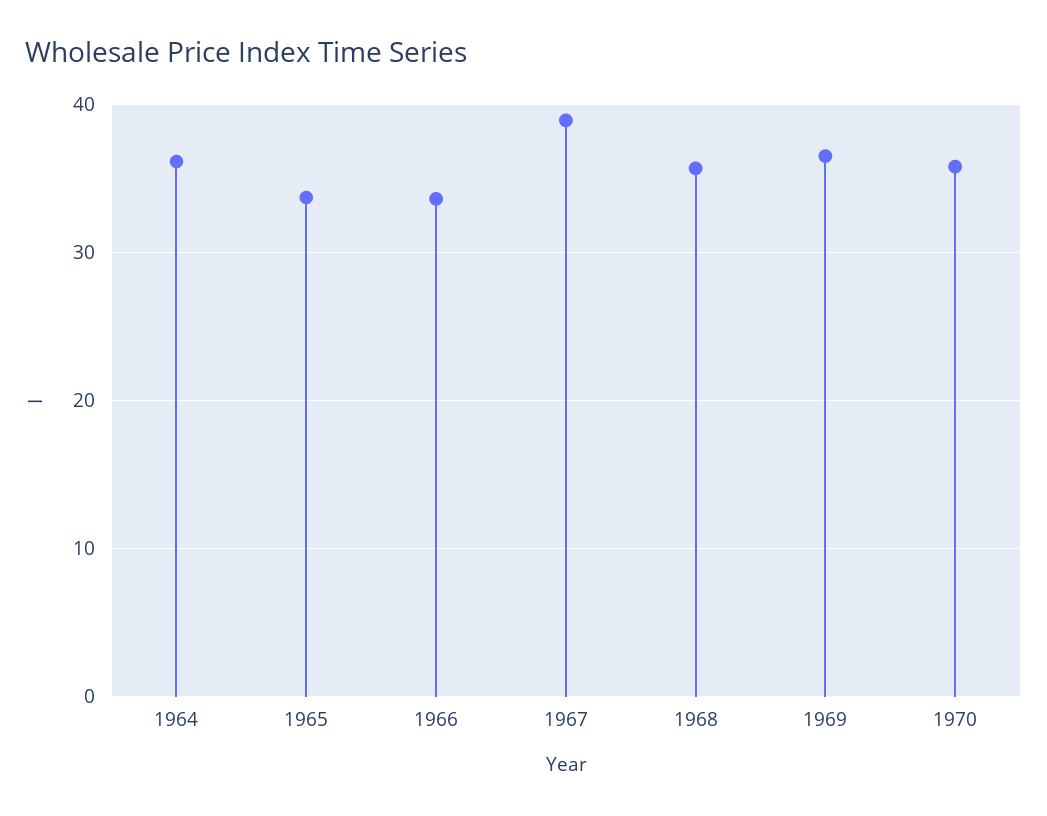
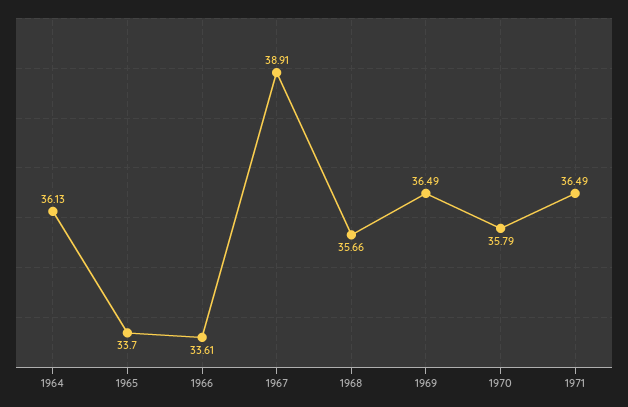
1971: none -> 36.49

